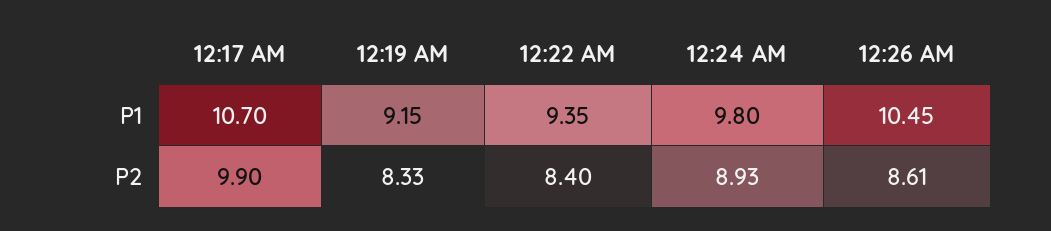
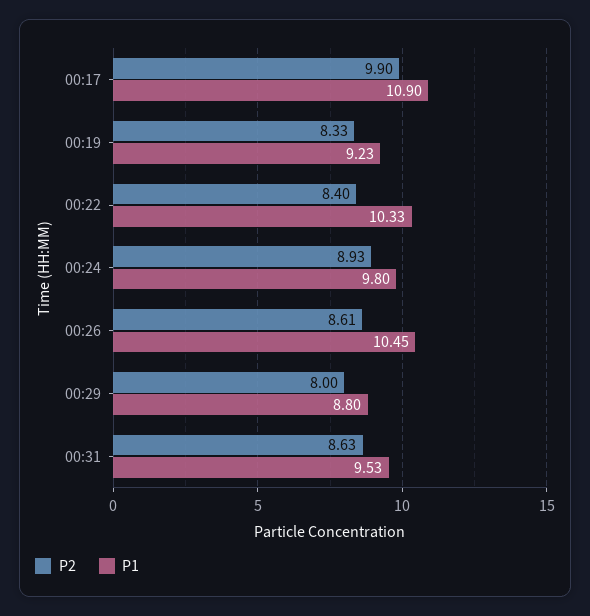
P1, 12:17 AM: 10.7 -> 10.9
P1, 12:19 AM: 9.15 -> 9.23
P1, 12:22 AM: 9.35 -> 10.33
P2, 00:29: none -> 8
P1, 00:29: none -> 8.8
P2, 00:31: none -> 8.63
P1, 00:31: none -> 9.53

